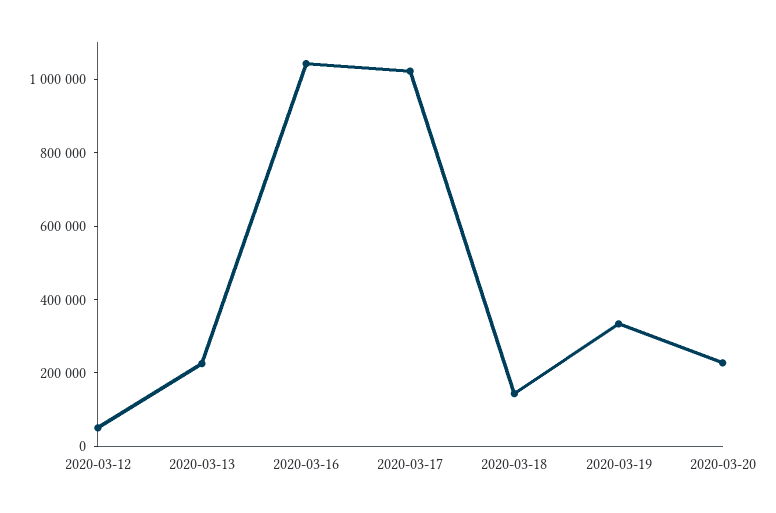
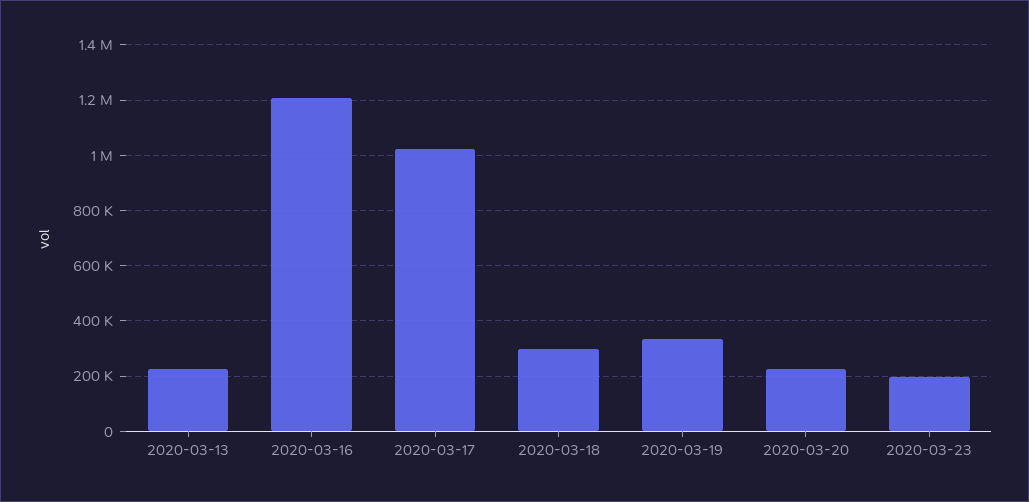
2020-03-12: 50000 -> none
2020-03-16: 1050000 -> 1200000
2020-03-18: 150000 -> 300000
2020-03-23: none -> 200000

